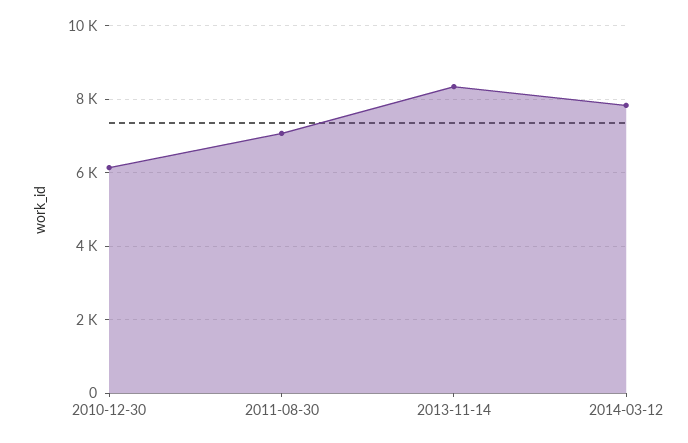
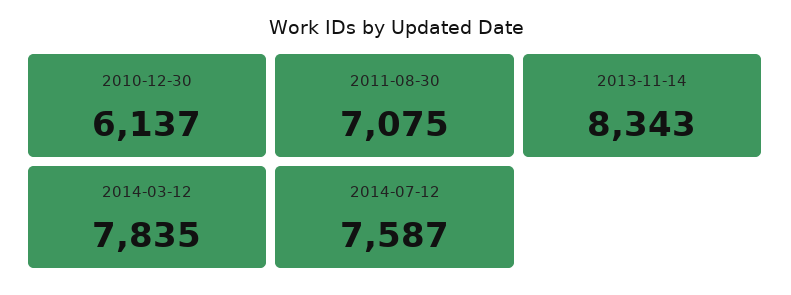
2014-07-12: none -> 7587

